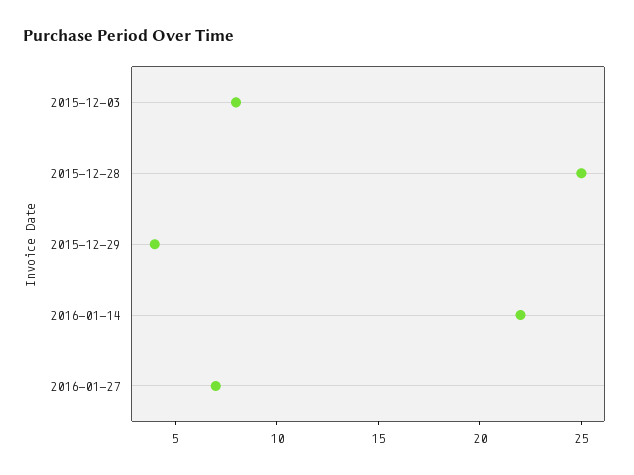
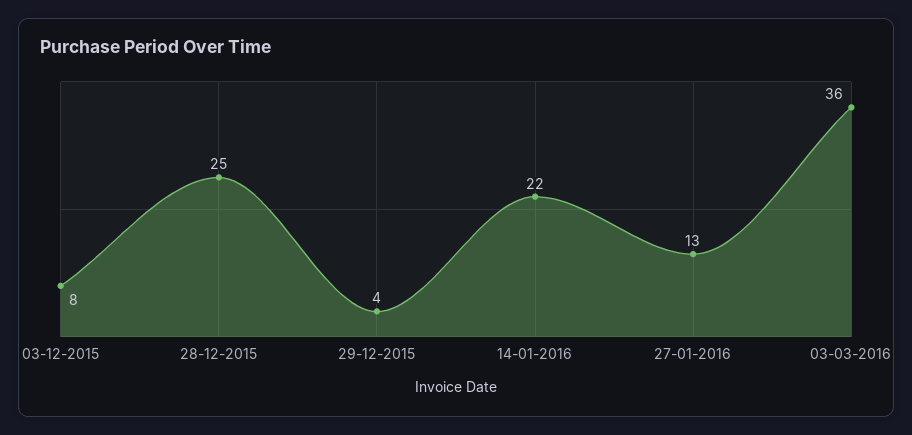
2016-01-27: 7 -> 13
03-03-2016: none -> 36

